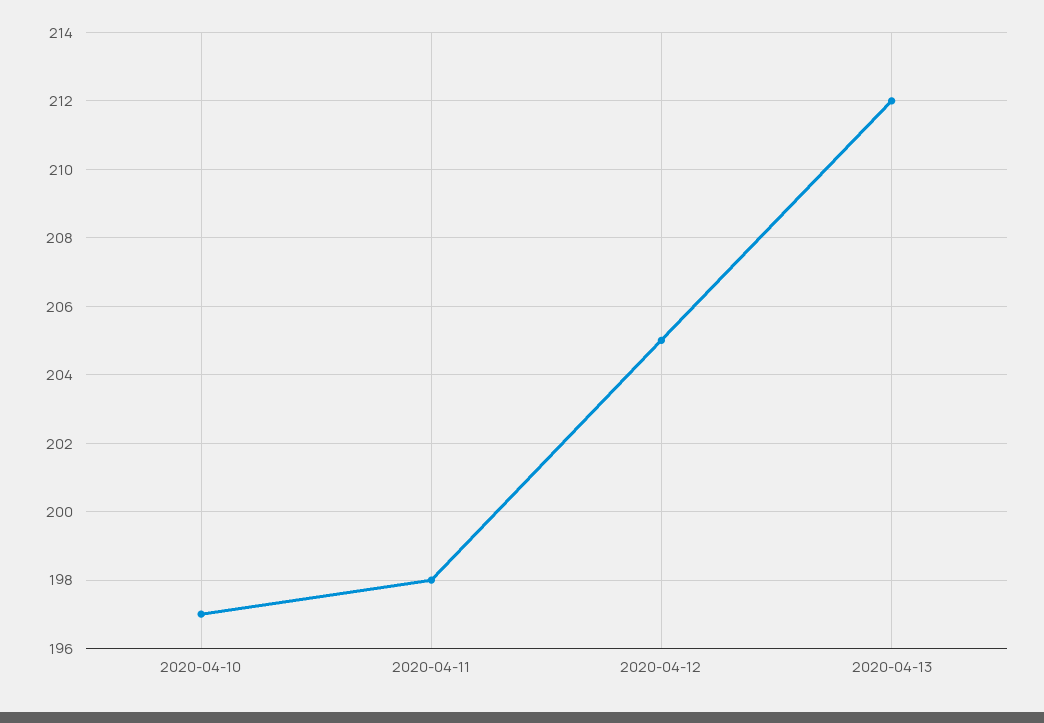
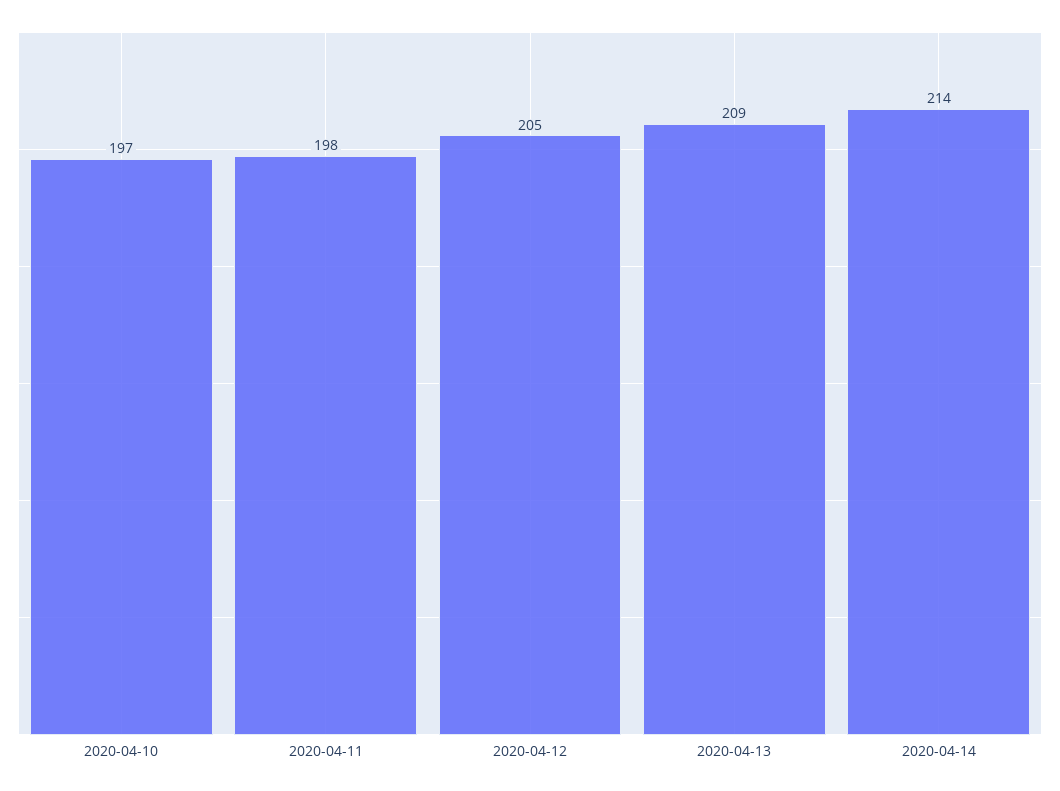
2020-04-13: 212 -> 209
2020-04-14: none -> 214

